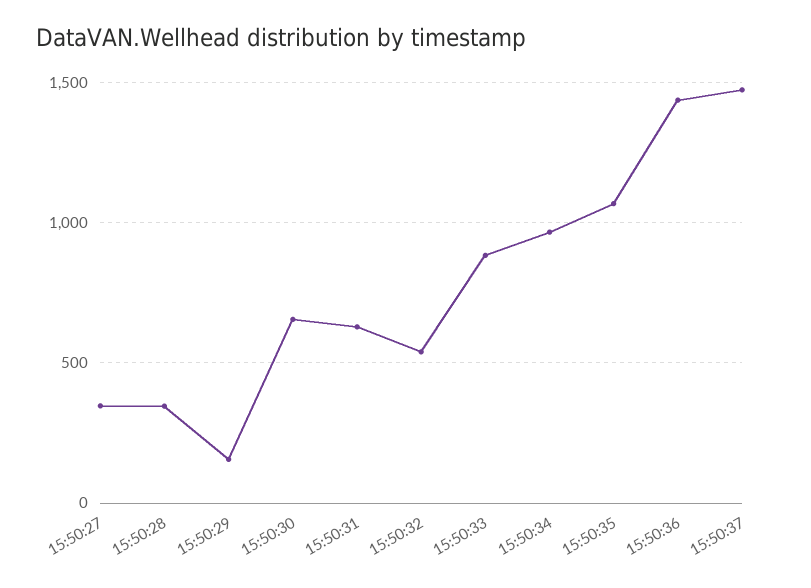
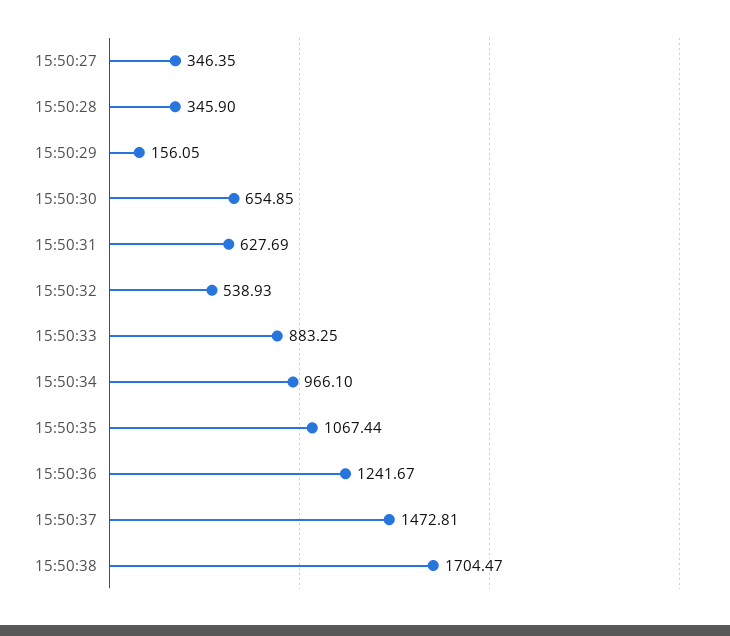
15:50:36: 1450 -> 1241.67
15:50:38: none -> 1704.47

